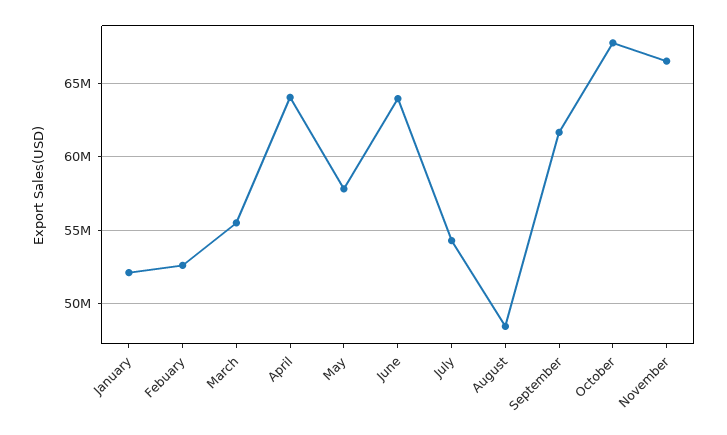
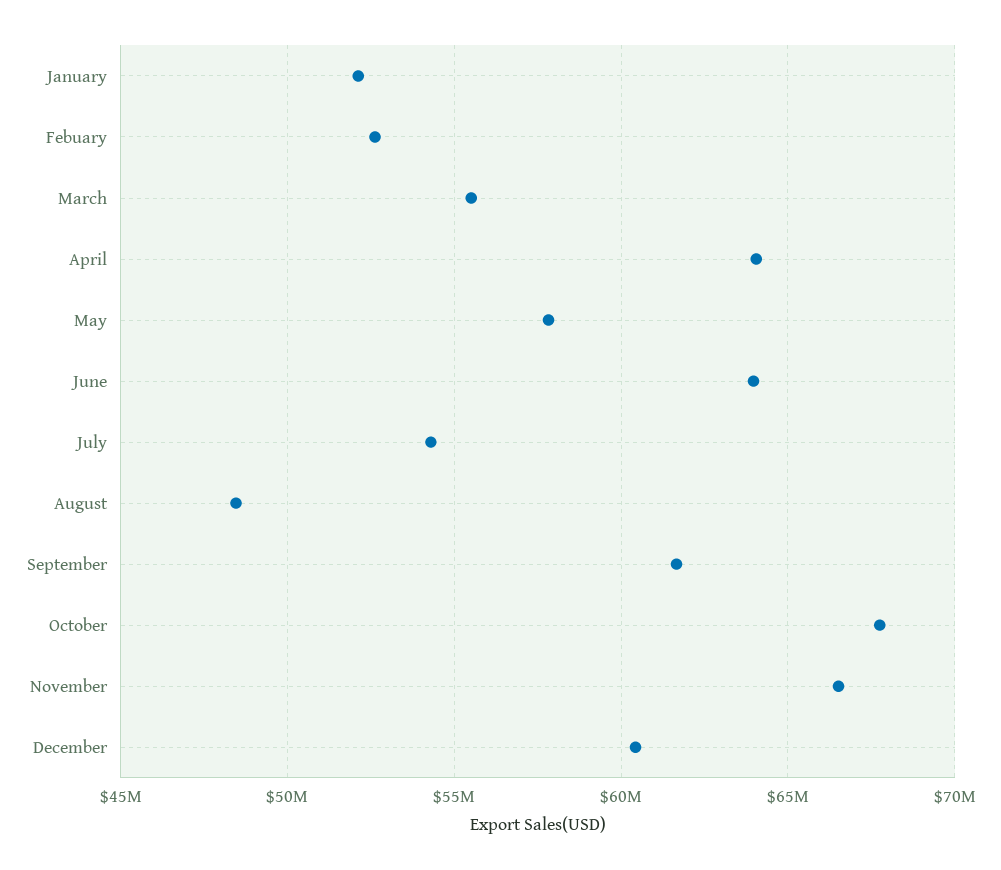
December: none -> 60500000

